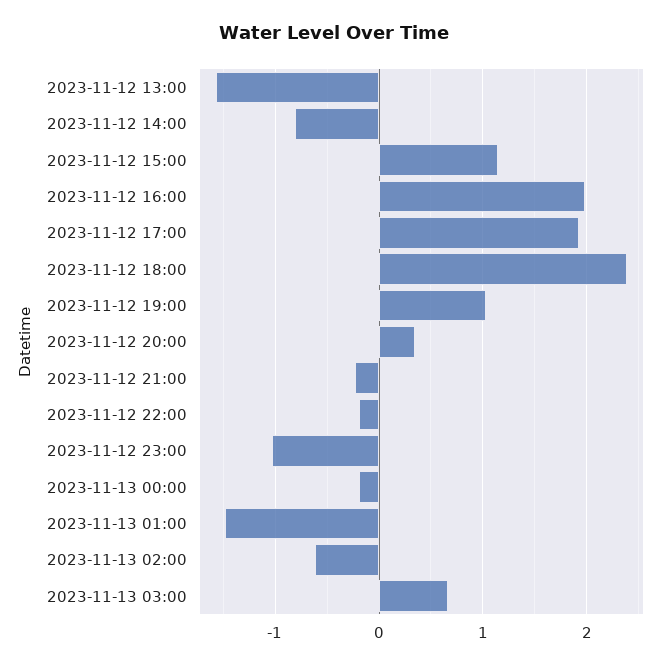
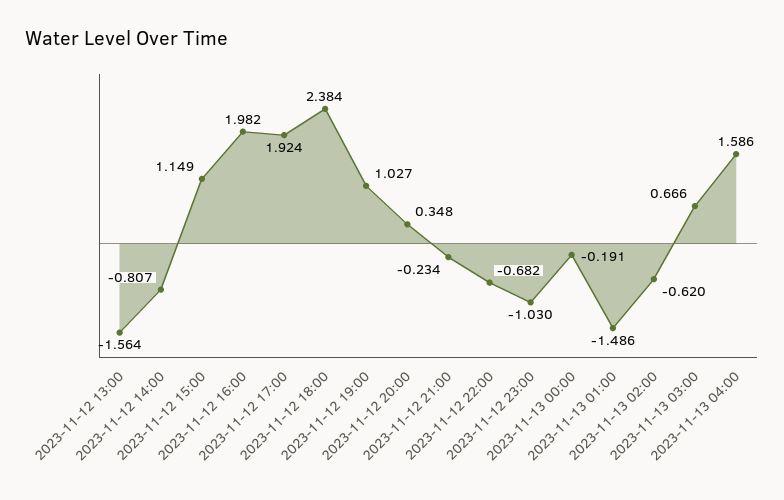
2023-11-12 22:00: -0.2 -> -0.682
2023-11-13 04:00: none -> 1.586

